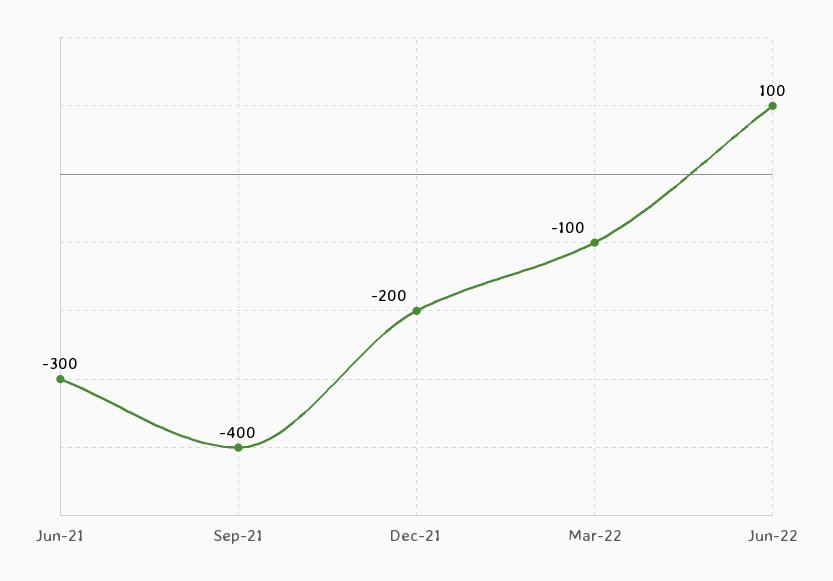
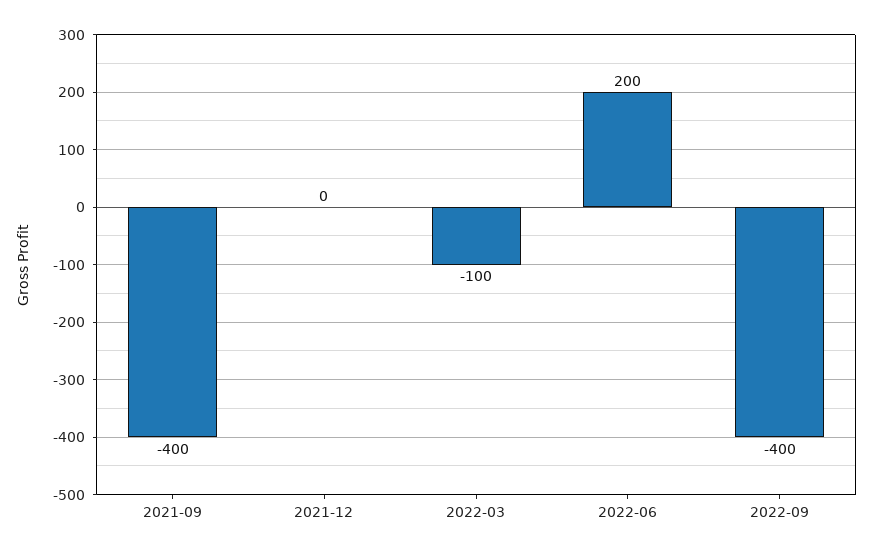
Jun-21: -300 -> none
Dec-21: -200 -> 0
Jun-22: 100 -> 200
2022-09: none -> -400

